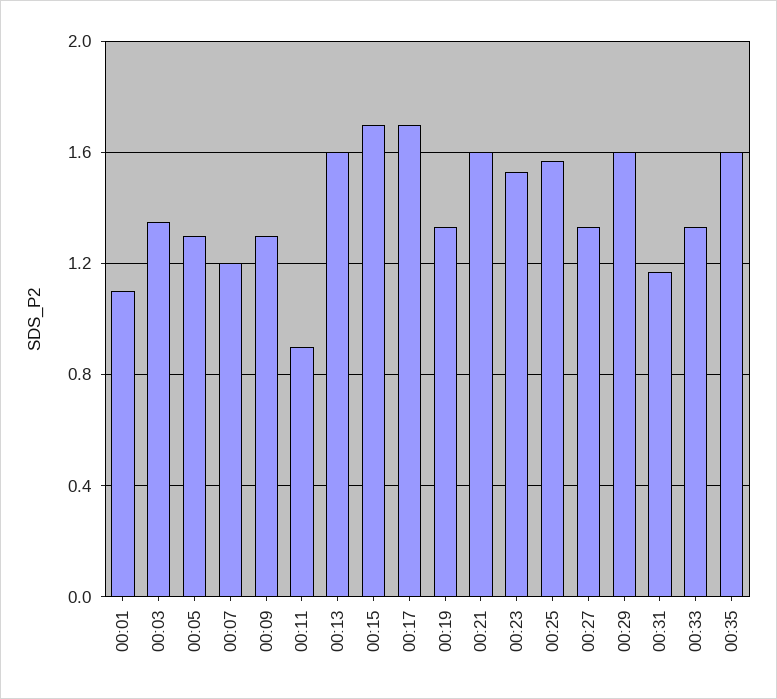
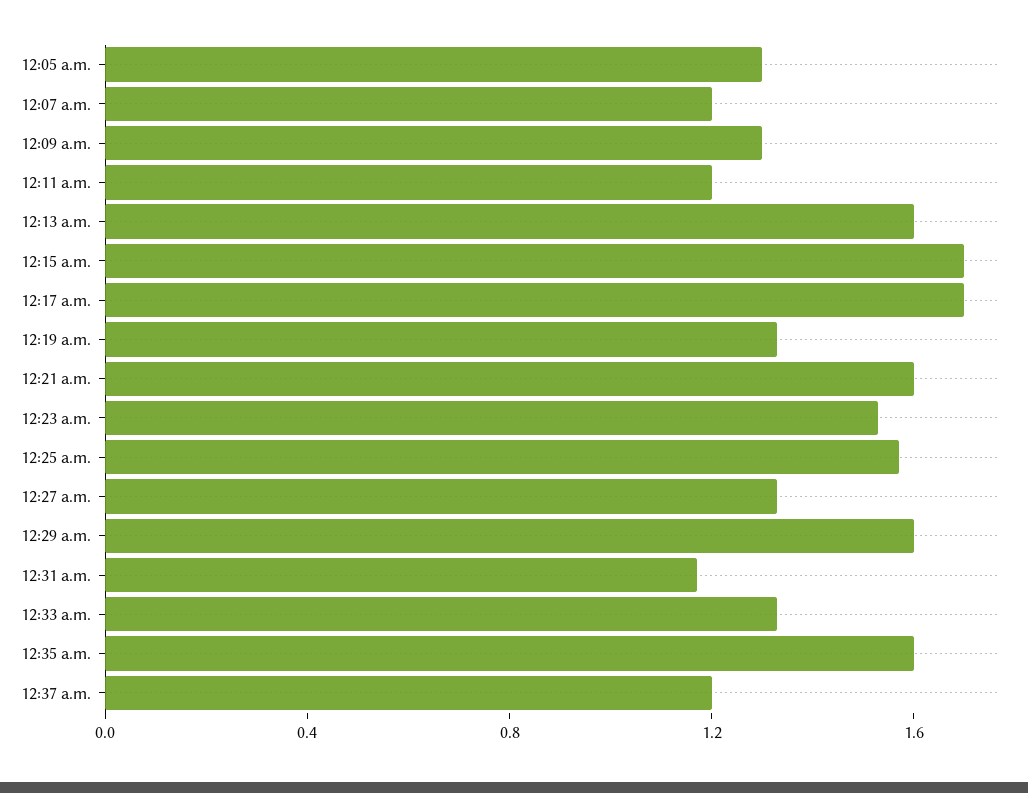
00:01: 1.1 -> none
00:03: 1.35 -> none
00:11: 0.9 -> 1.2
12:37 a.m.: none -> 1.2

